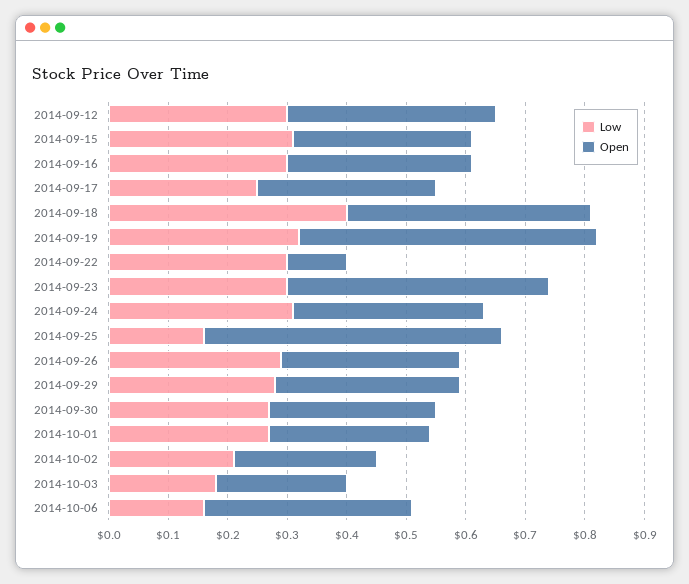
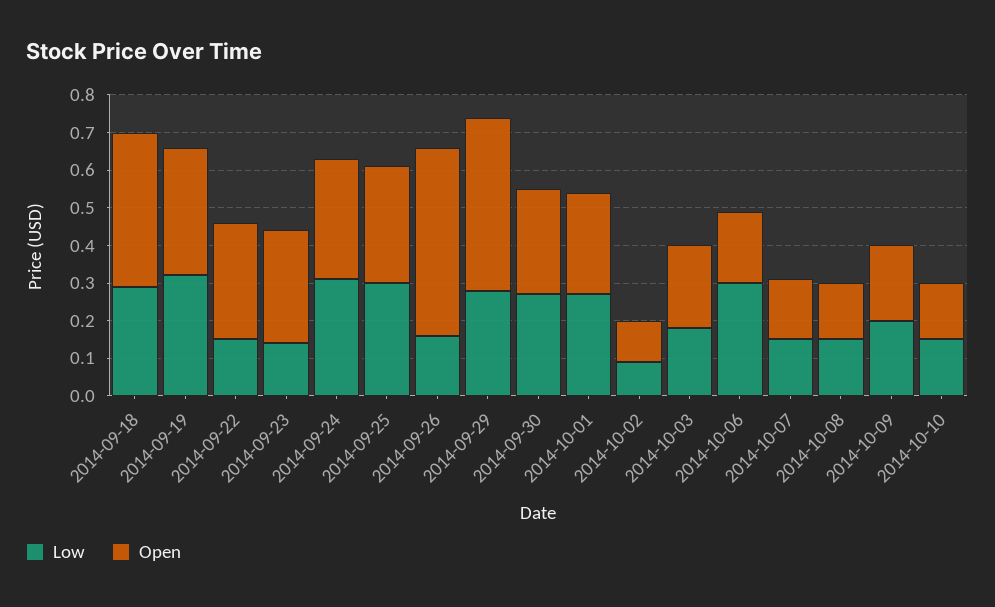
Low, 2014-09-12: 0.3 -> none
Open, 2014-09-12: 0.35 -> none
Low, 2014-09-15: 0.3 -> none
Open, 2014-09-15: 0.3 -> none
Low, 2014-09-16: 0.3 -> none
Open, 2014-09-16: 0.3 -> none
Low, 2014-09-17: 0.25 -> none
Open, 2014-09-17: 0.3 -> none
Low, 2014-09-18: 0.4 -> 0.3
Open, 2014-09-19: 0.5 -> 0.35
Low, 2014-09-22: 0.3 -> 0.15
Open, 2014-09-22: 0.1 -> 0.3
Low, 2014-09-23: 0.3 -> 0.15
Open, 2014-09-23: 0.45 -> 0.3
Low, 2014-09-25: 0.15 -> 0.3
Open, 2014-09-25: 0.5 -> 0.3
Low, 2014-09-26: 0.3 -> 0.15
Open, 2014-09-26: 0.3 -> 0.5
Open, 2014-09-29: 0.3 -> 0.45
Low, 2014-10-02: 0.2 -> 0.1
Open, 2014-10-02: 0.25 -> 0.1
Low, 2014-10-06: 0.15 -> 0.3
Open, 2014-10-06: 0.35 -> 0.2
Low, 2014-10-07: none -> 0.15
Open, 2014-10-07: none -> 0.15
Low, 2014-10-08: none -> 0.15
Open, 2014-10-08: none -> 0.15
Low, 2014-10-09: none -> 0.2
Open, 2014-10-09: none -> 0.2
Low, 2014-10-10: none -> 0.15
Open, 2014-10-10: none -> 0.15

